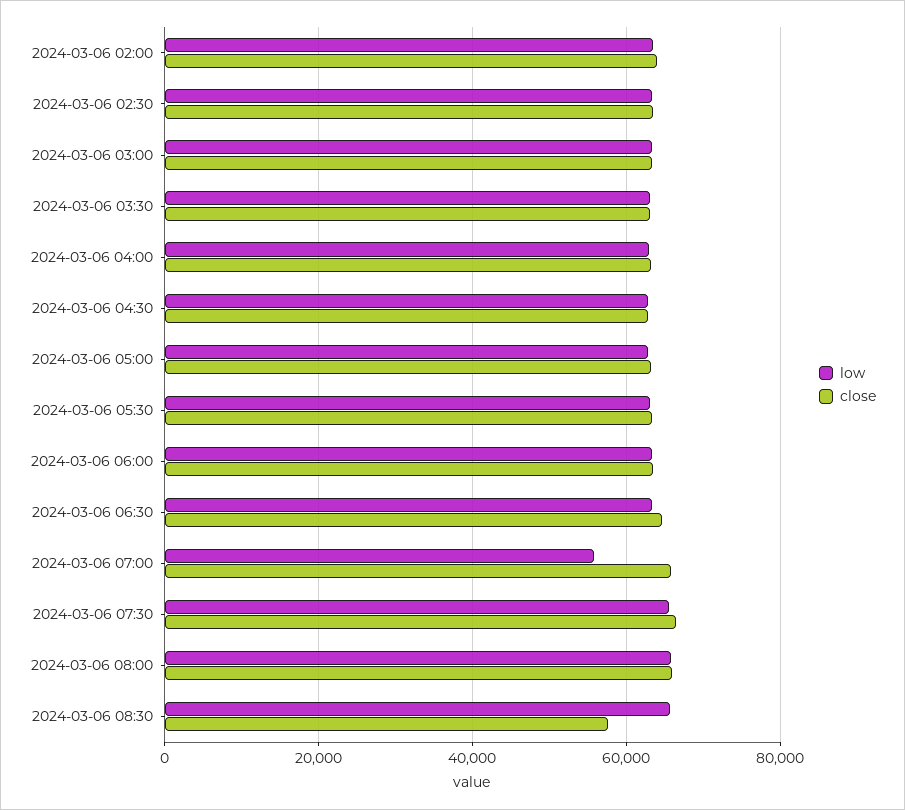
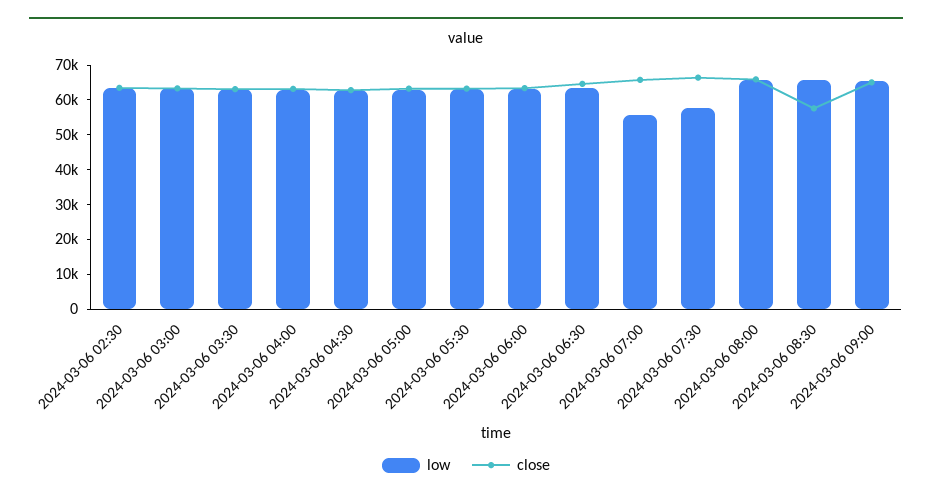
low, 2024-03-06 02:00: 64000 -> none
close, 2024-03-06 02:00: 64000 -> none
low, 2024-03-06 07:30: 66000 -> 57500
low, 2024-03-06 09:00: none -> 65000
close, 2024-03-06 09:00: none -> 65000

